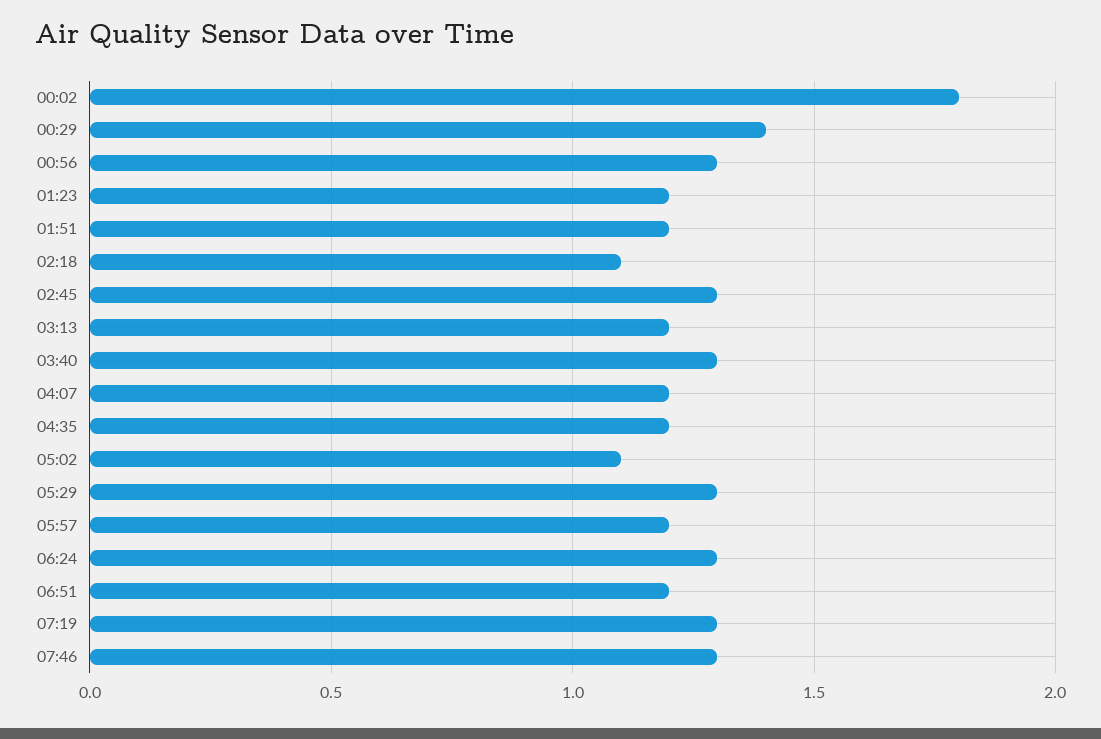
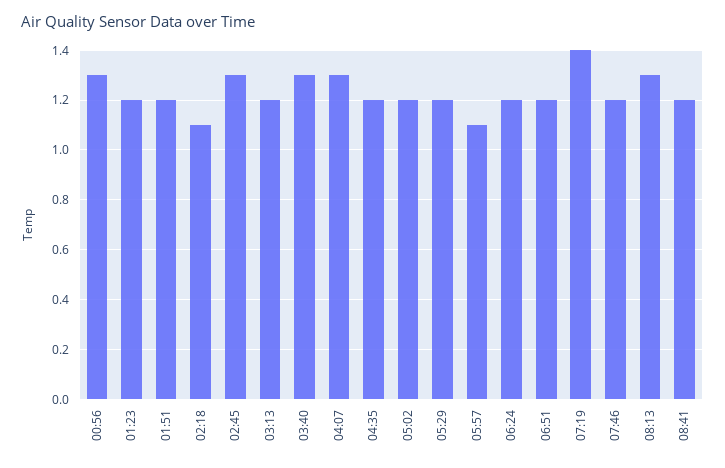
00:02: 1.8 -> none
00:29: 1.4 -> none
04:07: 1.2 -> 1.3
05:02: 1.1 -> 1.2
05:29: 1.3 -> 1.2
05:57: 1.2 -> 1.1
06:24: 1.3 -> 1.2
07:19: 1.3 -> 1.4
07:46: 1.3 -> 1.2
08:13: none -> 1.3
08:41: none -> 1.2

